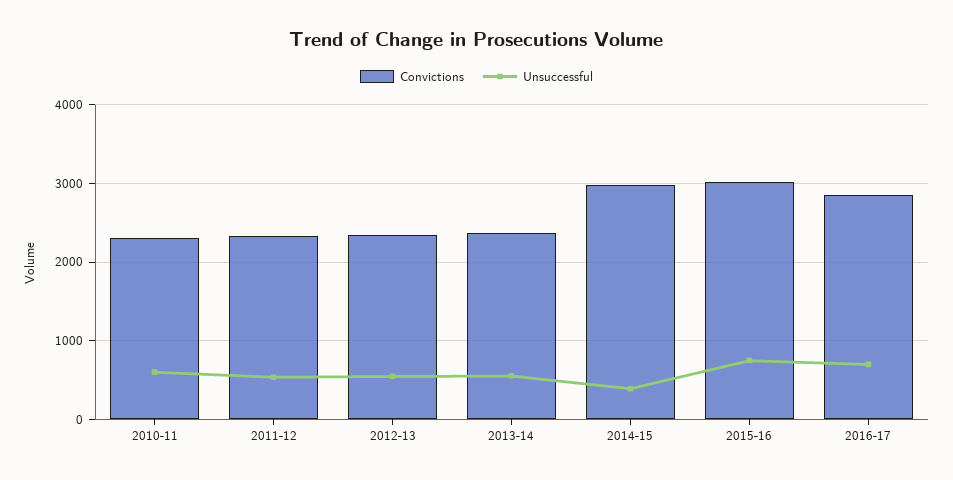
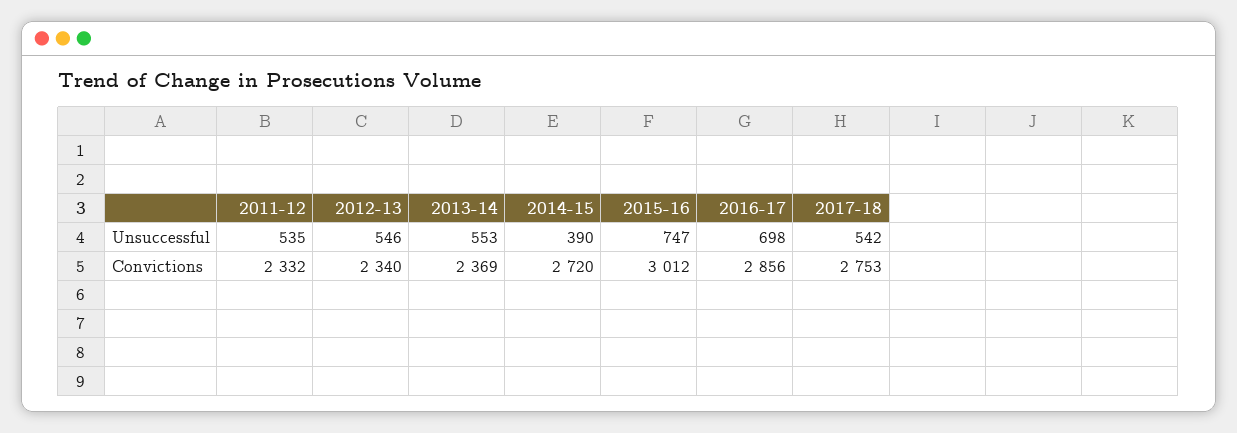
Convictions, 2010-11: 2300 -> none
Unsuccessful, 2010-11: 600 -> none
Convictions, 2014-15: 3000 -> 2720
Unsuccessful, 2017-18: none -> 542
Convictions, 2017-18: none -> 2753

